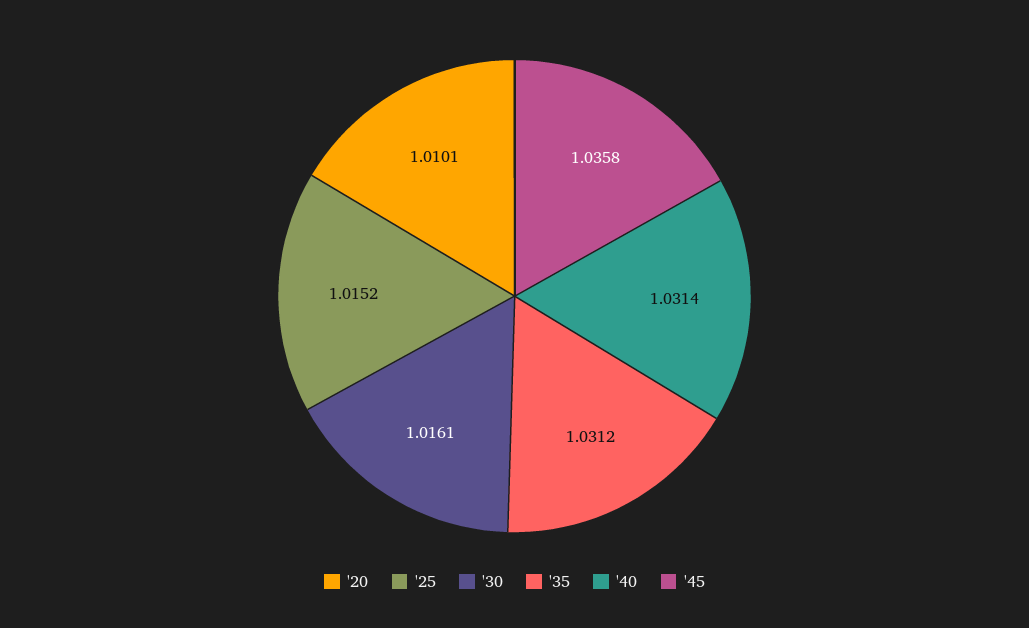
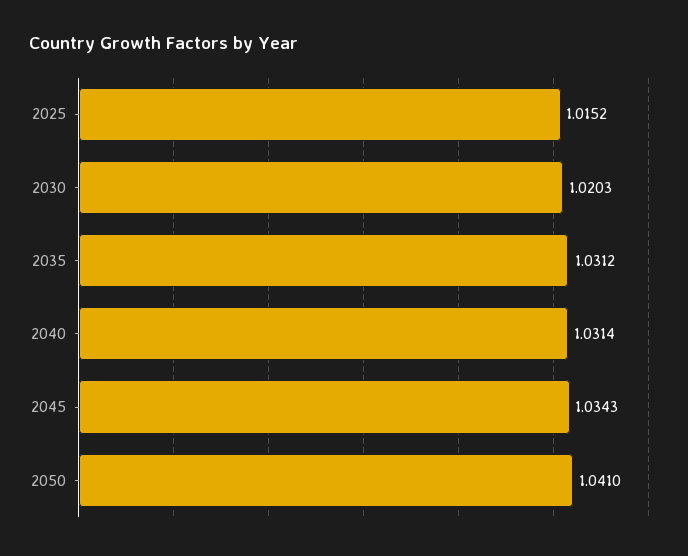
'20: 1.0101 -> none
'30: 1.0161 -> 1.0203
'45: 1.0358 -> 1.0343
2050: none -> 1.041

